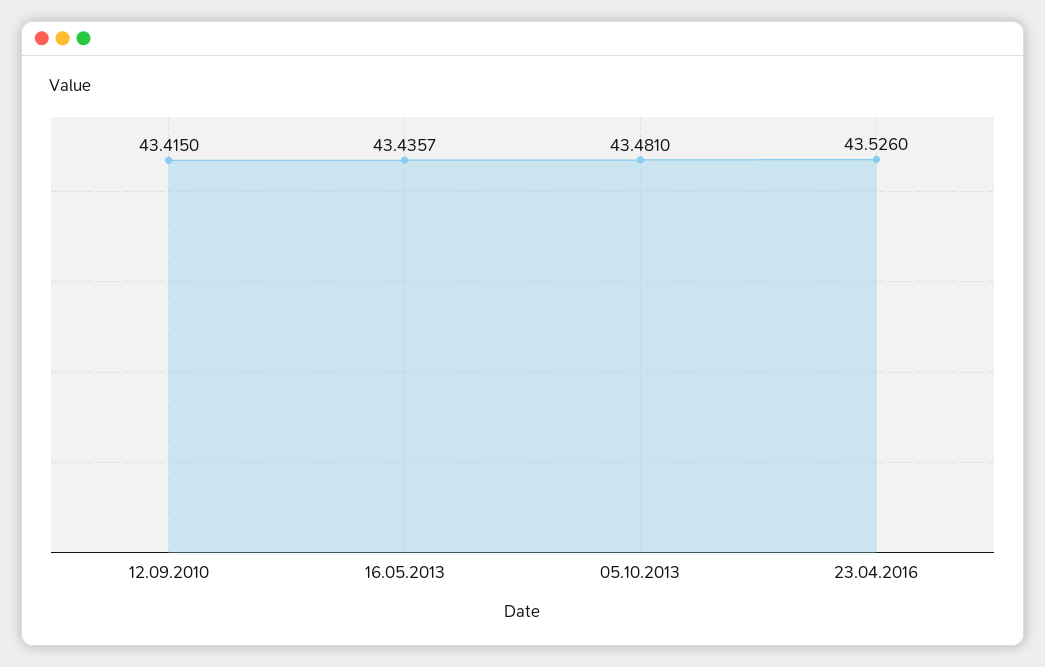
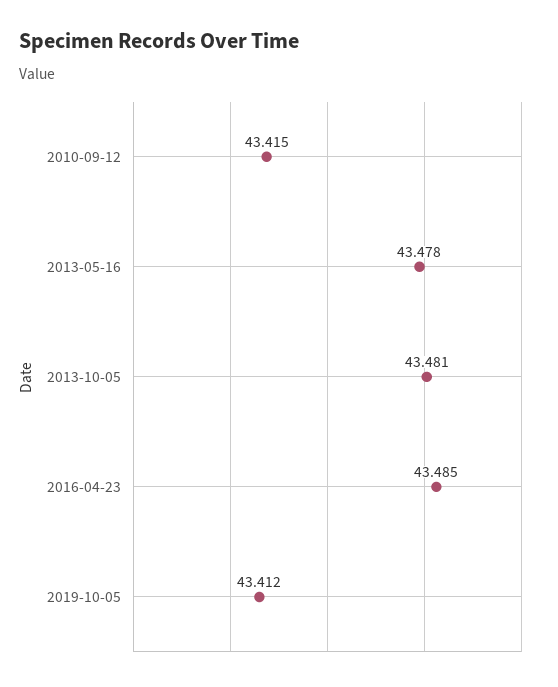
16.05.2013: 43.4357 -> 43.478
23.04.2016: 43.526 -> 43.485
2019-10-05: none -> 43.412

